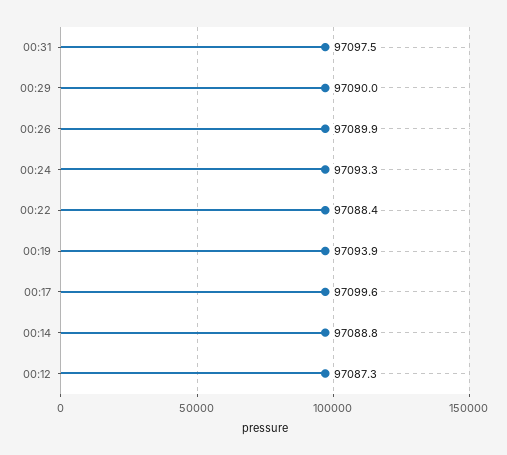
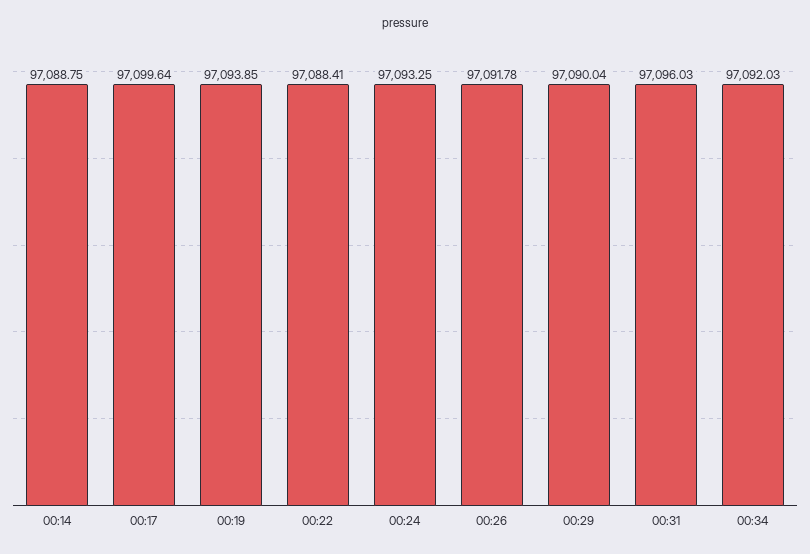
00:31: 97097.5 -> 97096.03
00:26: 97089.9 -> 97091.78
00:12: 97087.3 -> none
00:34: none -> 97092.03

